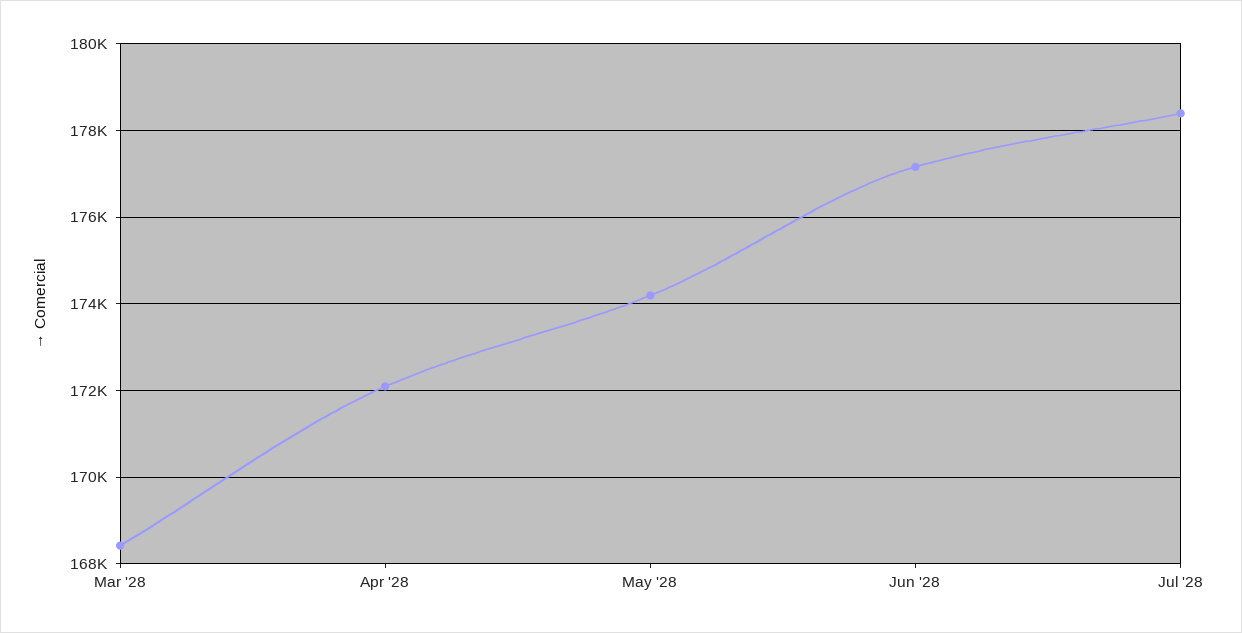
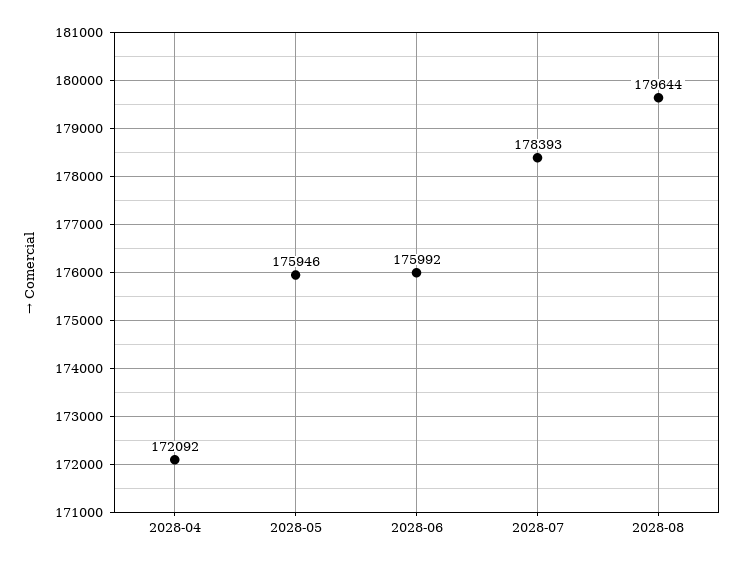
Mar '28: 168400 -> none
May '28: 174200 -> 175946
Jun '28: 177200 -> 175992
2028-08: none -> 179644

